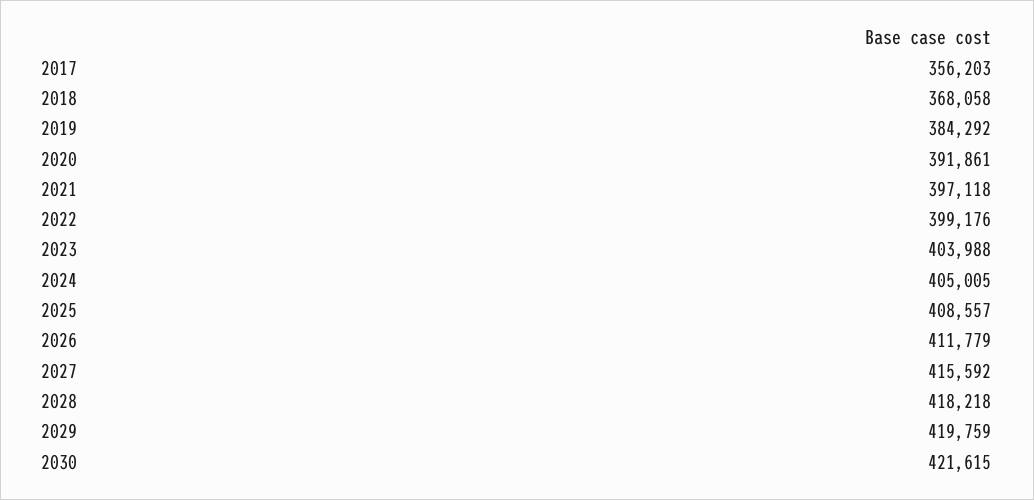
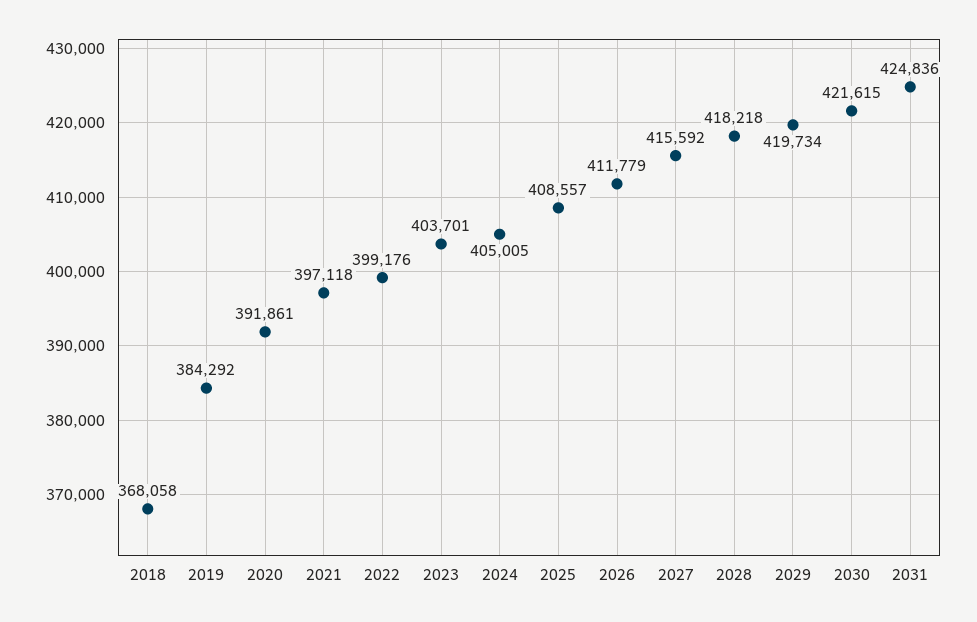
2017: 356203 -> none
2023: 403988 -> 403701
2029: 419759 -> 419734
2031: none -> 424836

